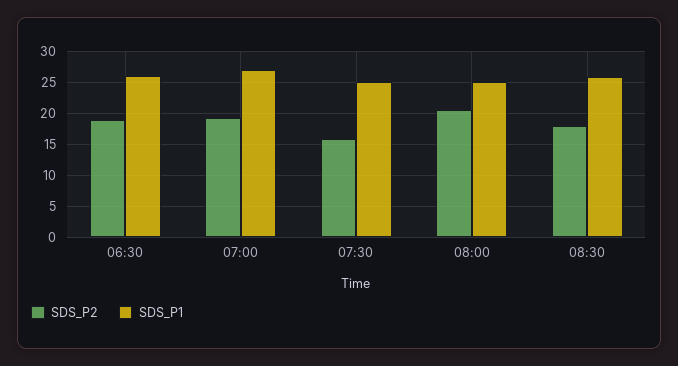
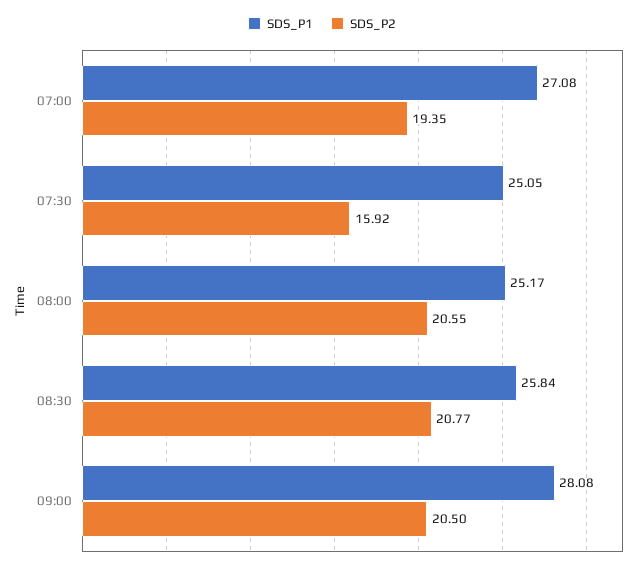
SDS_P2, 06:30: 19 -> none
SDS_P1, 06:30: 26 -> none
SDS_P2, 08:30: 18 -> 20.77
SDS_P1, 09:00: none -> 28.08
SDS_P2, 09:00: none -> 20.5

